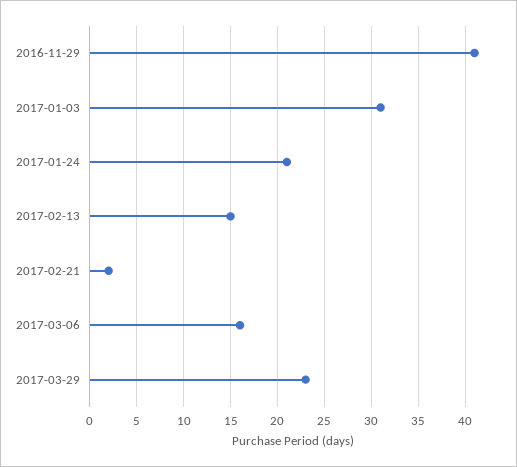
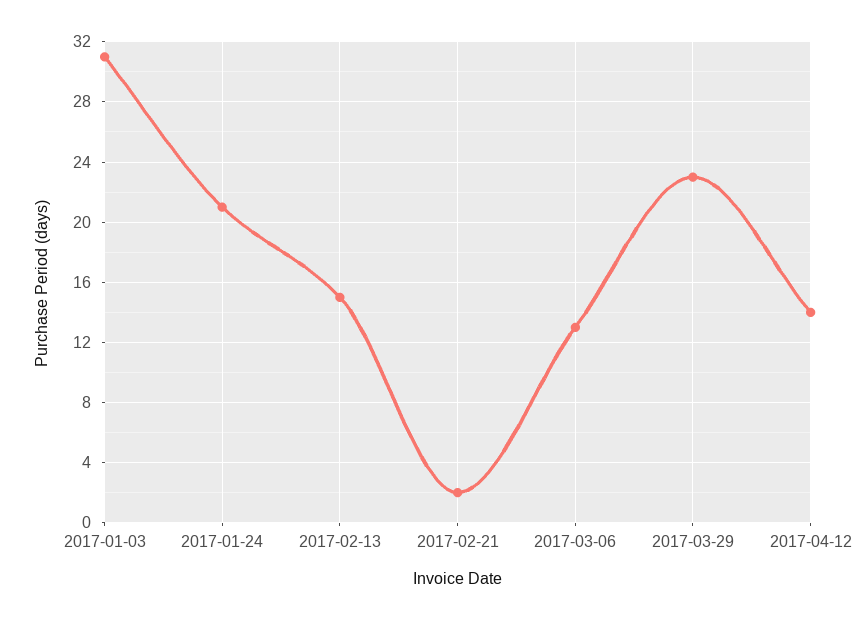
2016-11-29: 41 -> none
2017-03-06: 16 -> 13
2017-04-12: none -> 14

